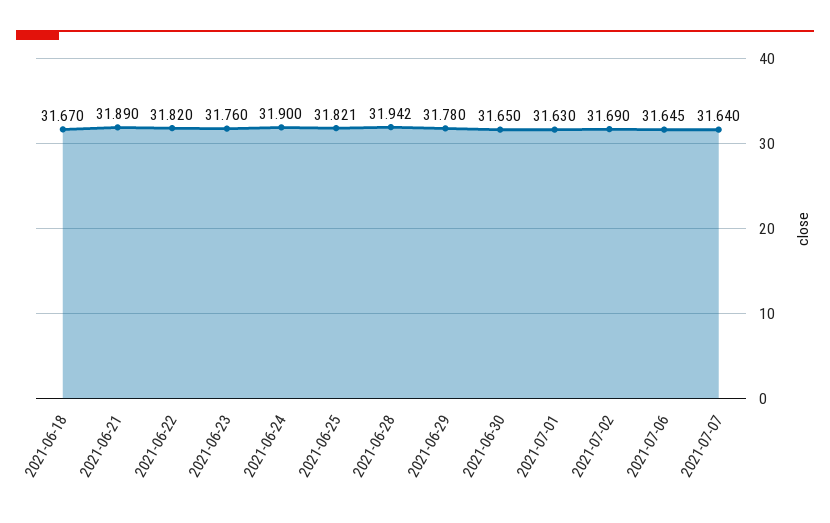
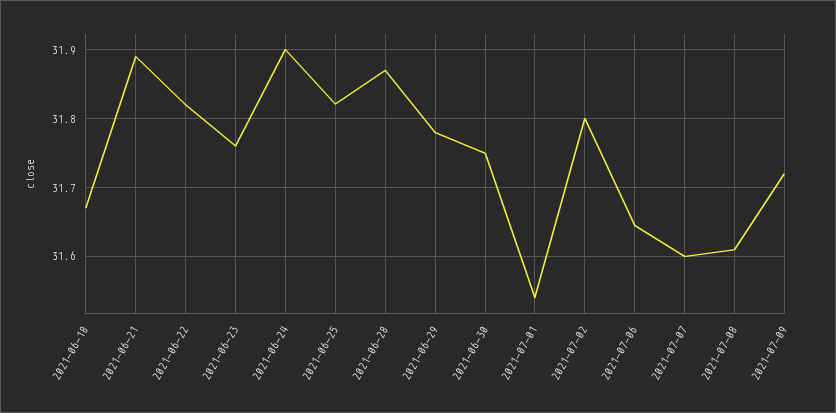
2021-06-28: 31.942 -> 31.87
2021-06-30: 31.65 -> 31.75
2021-07-01: 31.63 -> 31.54
2021-07-02: 31.69 -> 31.8
2021-07-07: 31.64 -> 31.6
2021-07-08: none -> 31.61
2021-07-09: none -> 31.72

